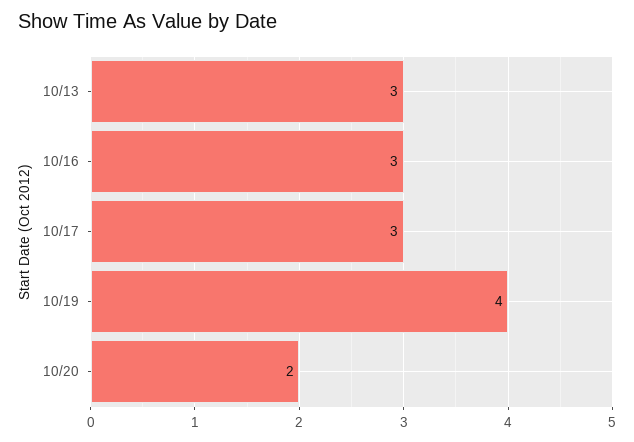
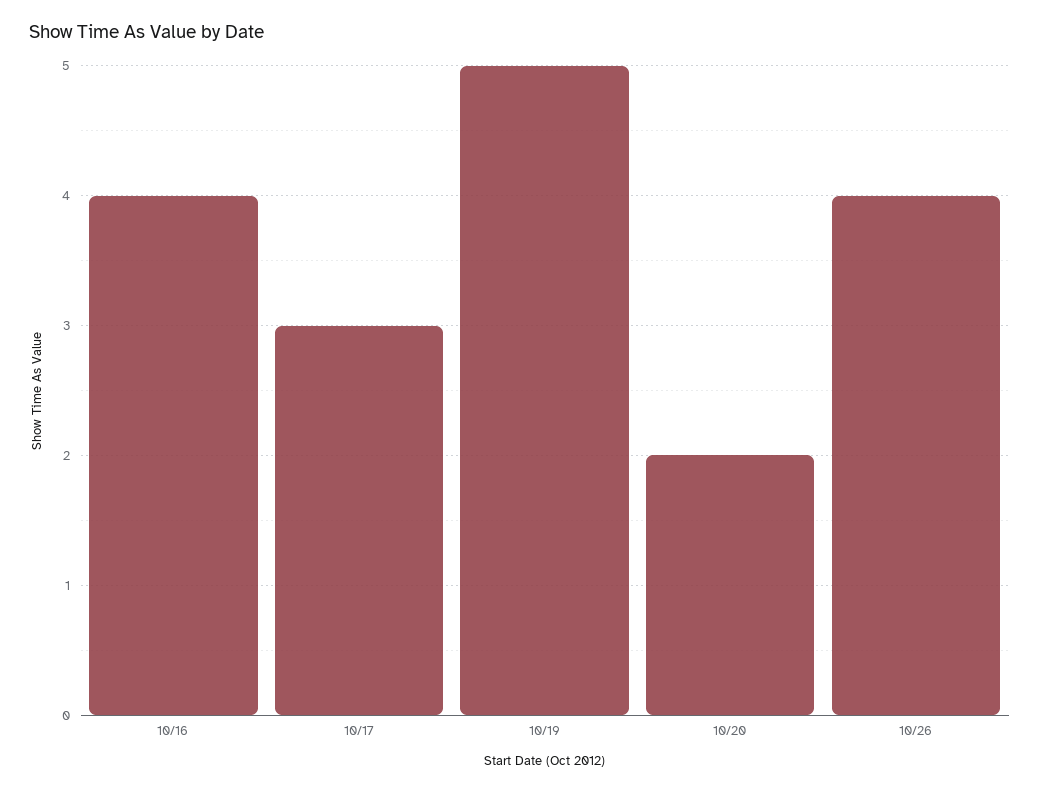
10/13: 3 -> none
10/16: 3 -> 4
10/19: 4 -> 5
10/26: none -> 4

